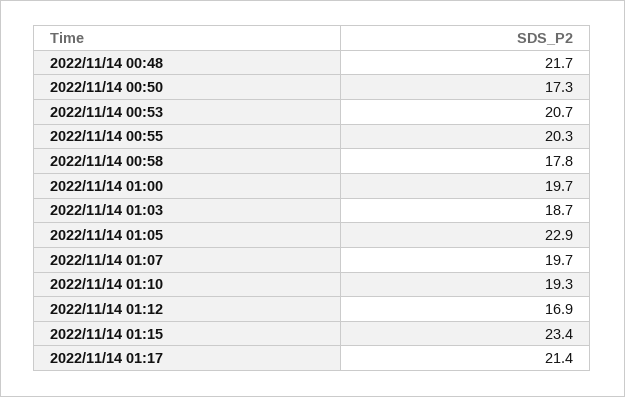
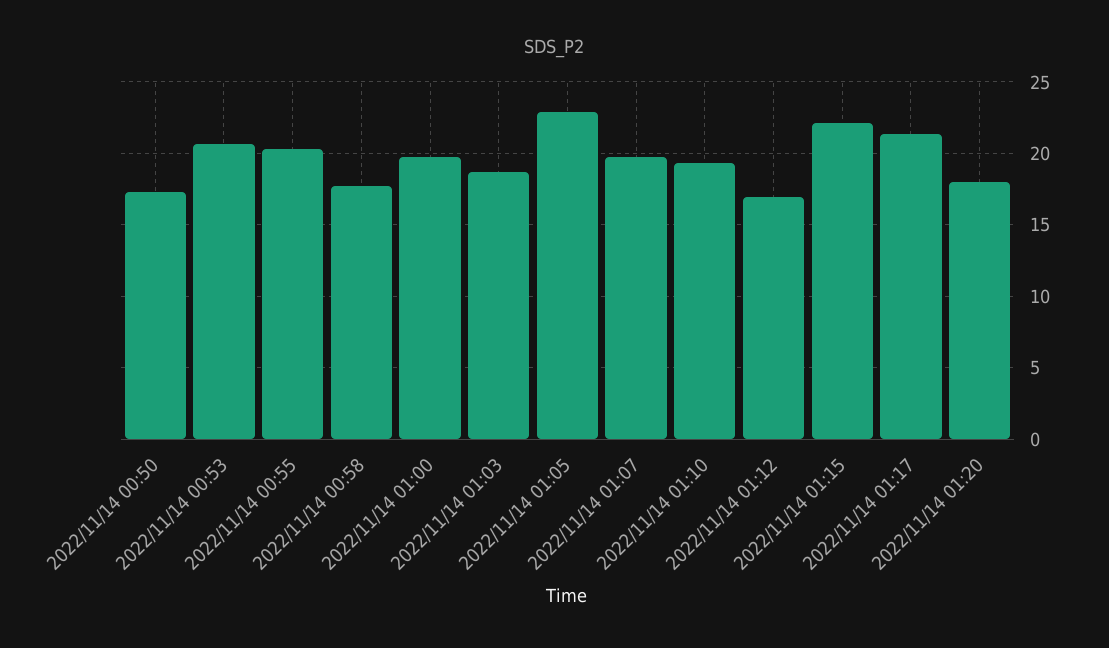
2022/11/14 00:48: 21.7 -> none
2022/11/14 01:15: 23.4 -> 22
2022/11/14 01:20: none -> 18

